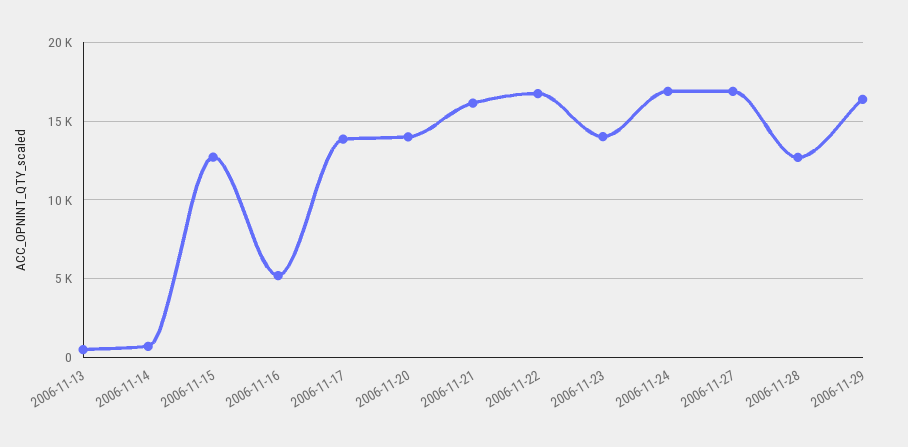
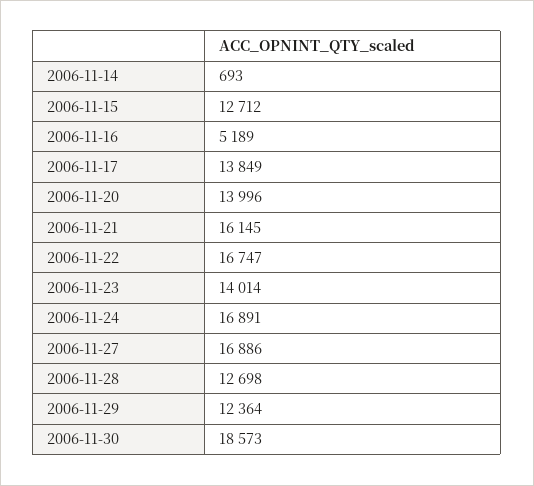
2006-11-13: 500 -> none
2006-11-29: 16500 -> 12364
2006-11-30: none -> 18573

